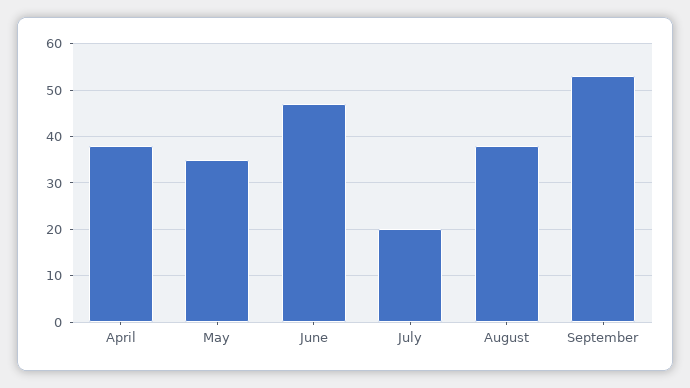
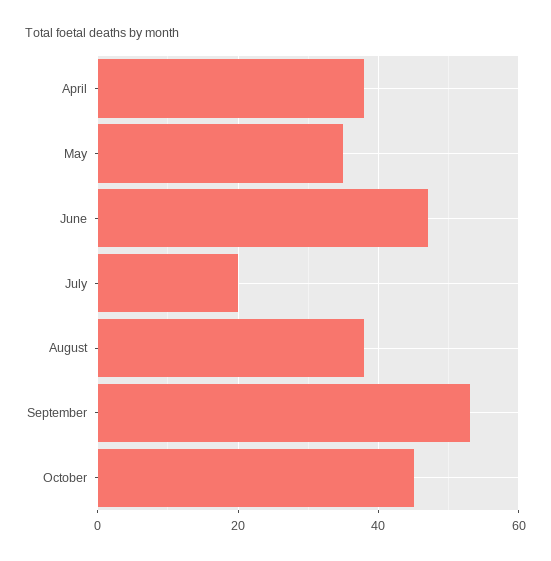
October: none -> 45

